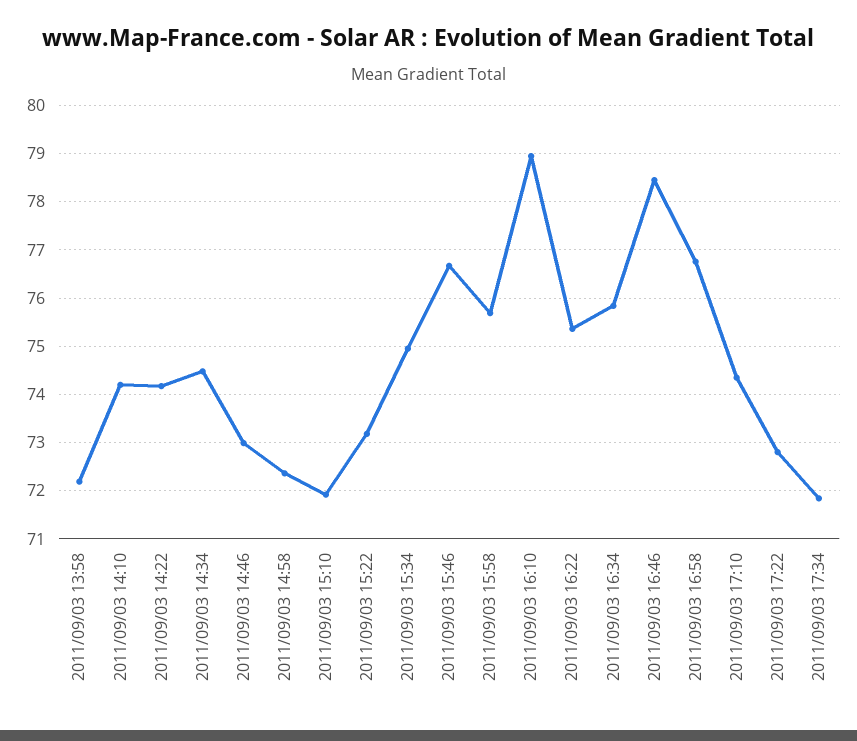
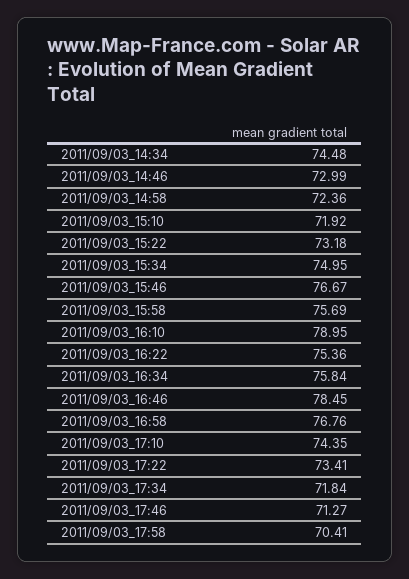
2011/09/03 13:58: 72.2 -> none
2011/09/03 14:10: 74.2 -> none
2011/09/03 14:22: 74.2 -> none
2011/09/03 17:22: 72.8 -> 73.41
2011/09/03_17:46: none -> 71.27
2011/09/03_17:58: none -> 70.41

